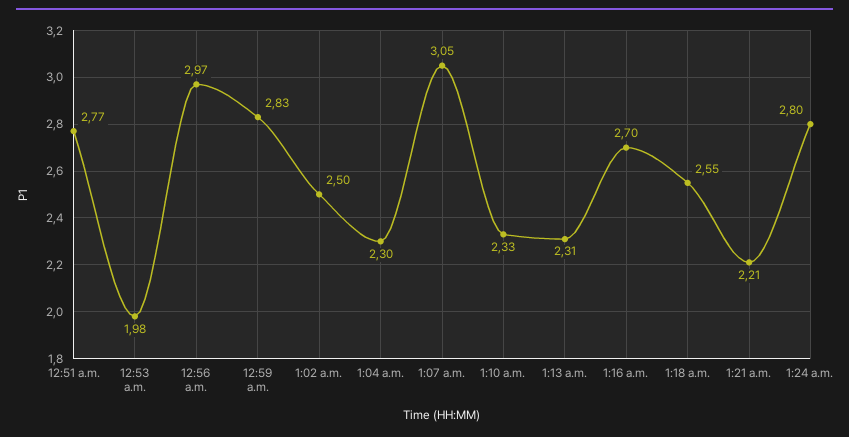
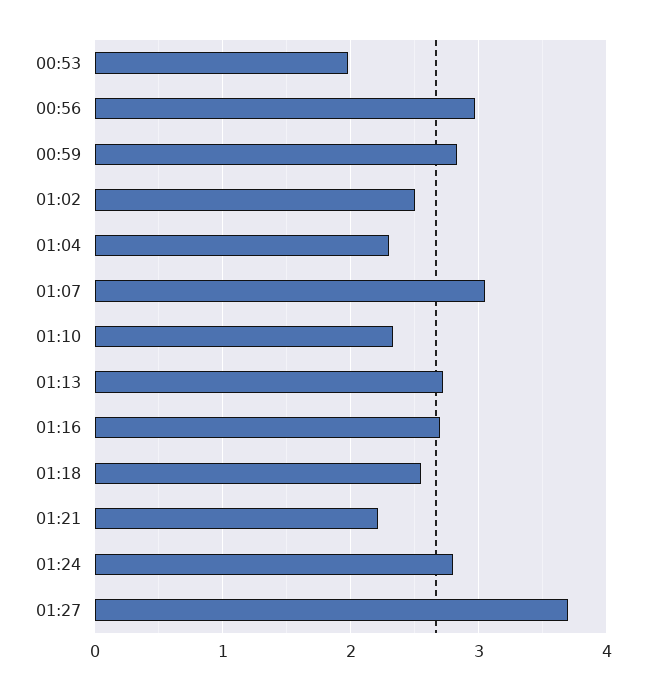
12:51 a.m.: 2.77 -> none
1:13 a.m.: 2.31 -> 2.7
01:27: none -> 3.7

